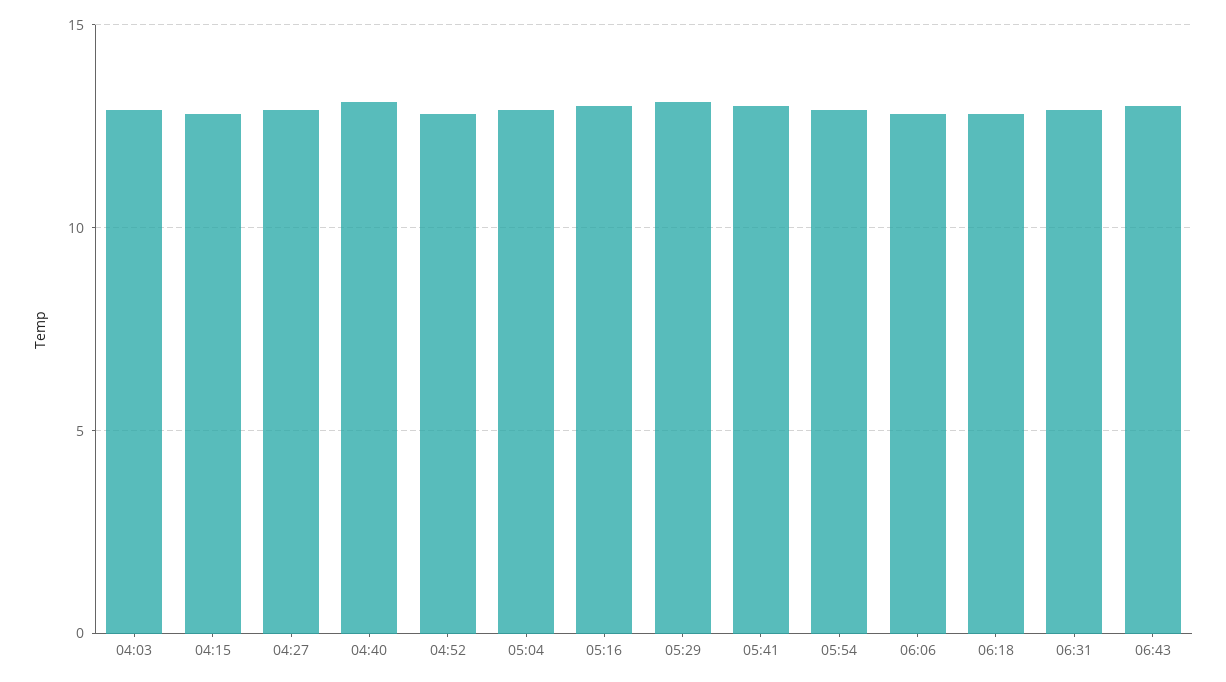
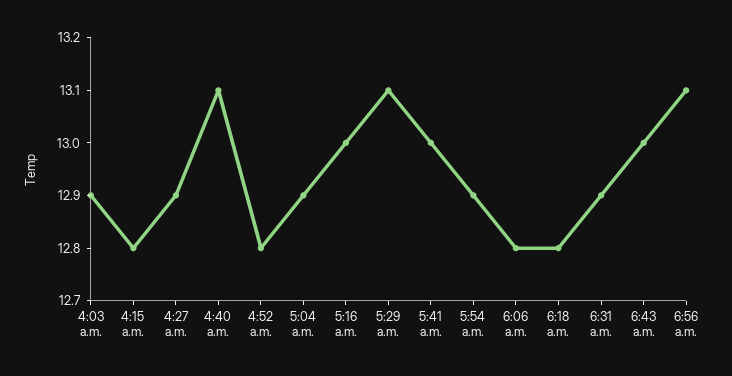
6:56 a.m.: none -> 13.1

